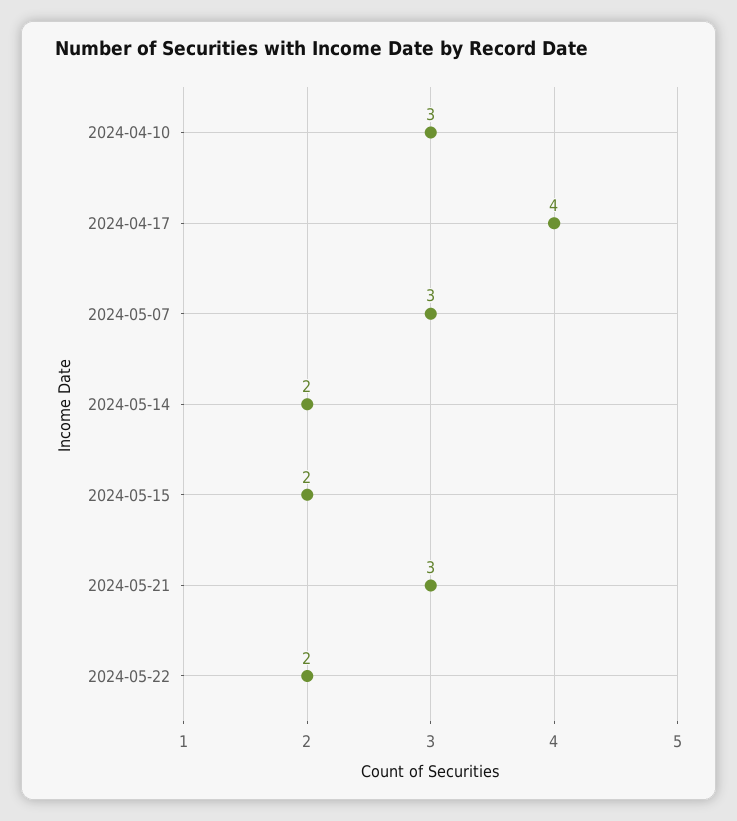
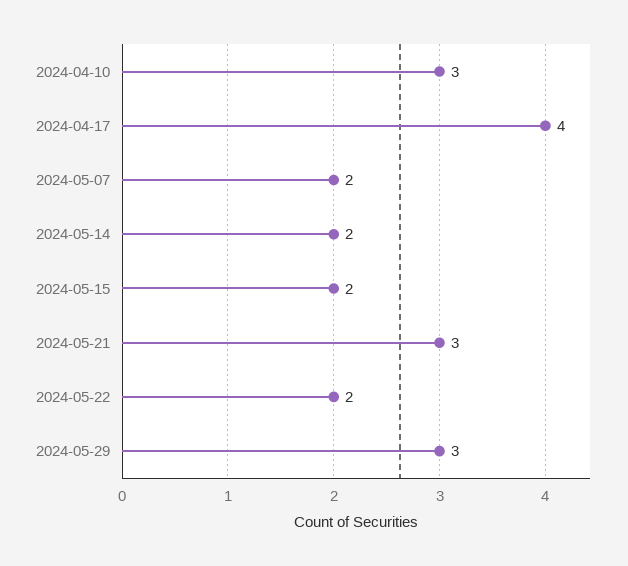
2024-05-07: 3 -> 2
2024-05-29: none -> 3

